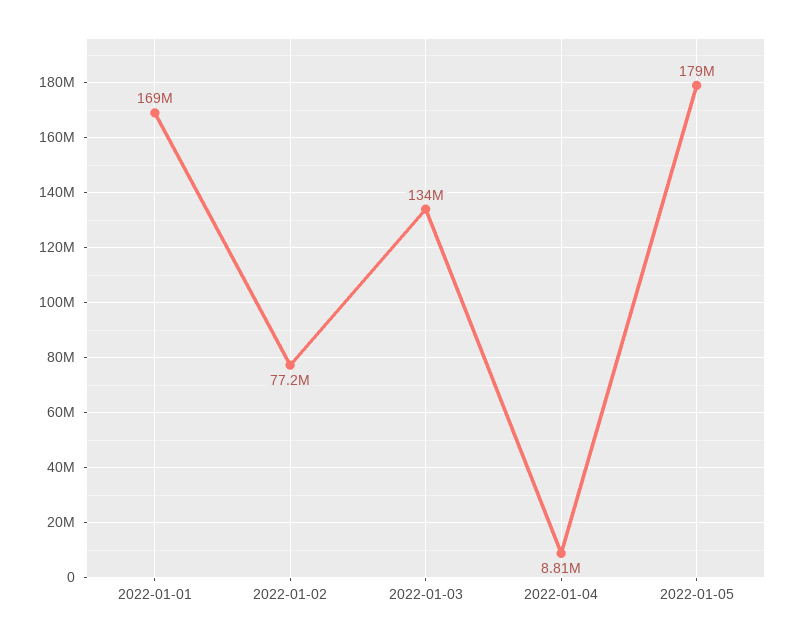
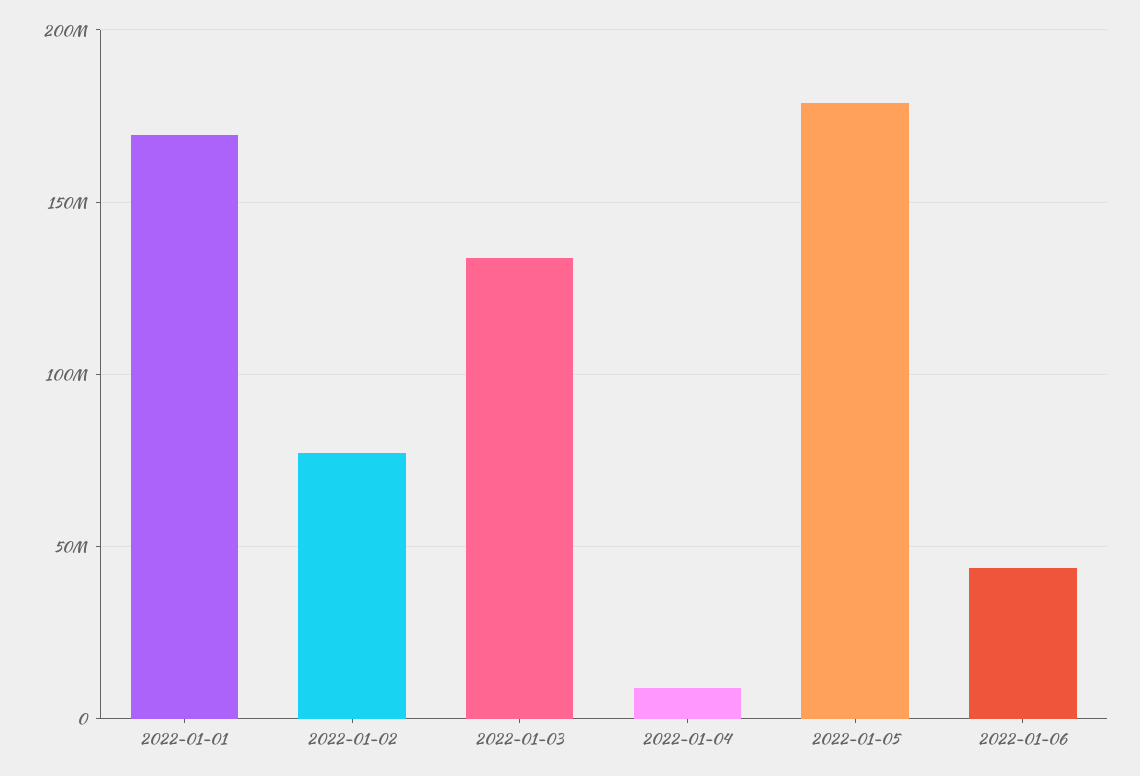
2022-01-06: none -> 45000000

